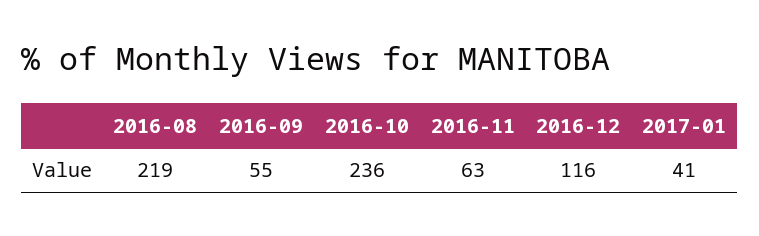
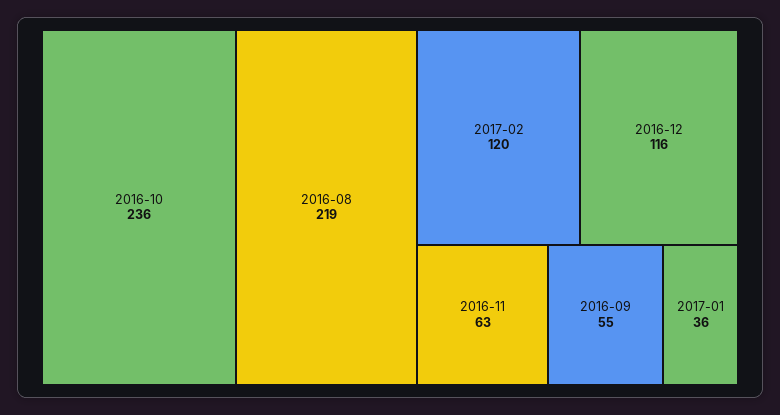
2017-01: 41 -> 36
2017-02: none -> 120

